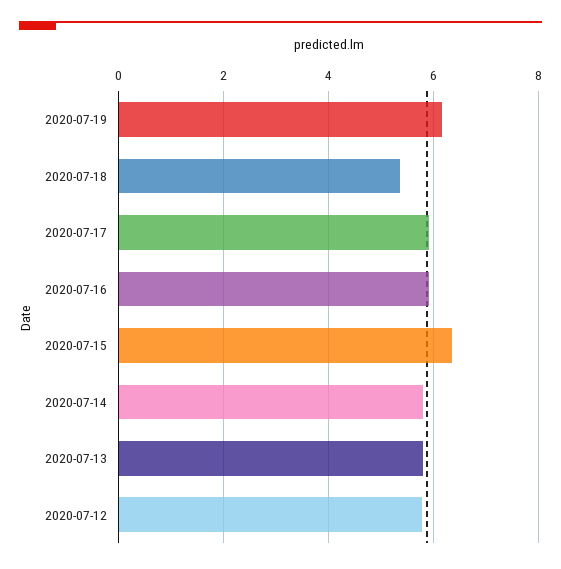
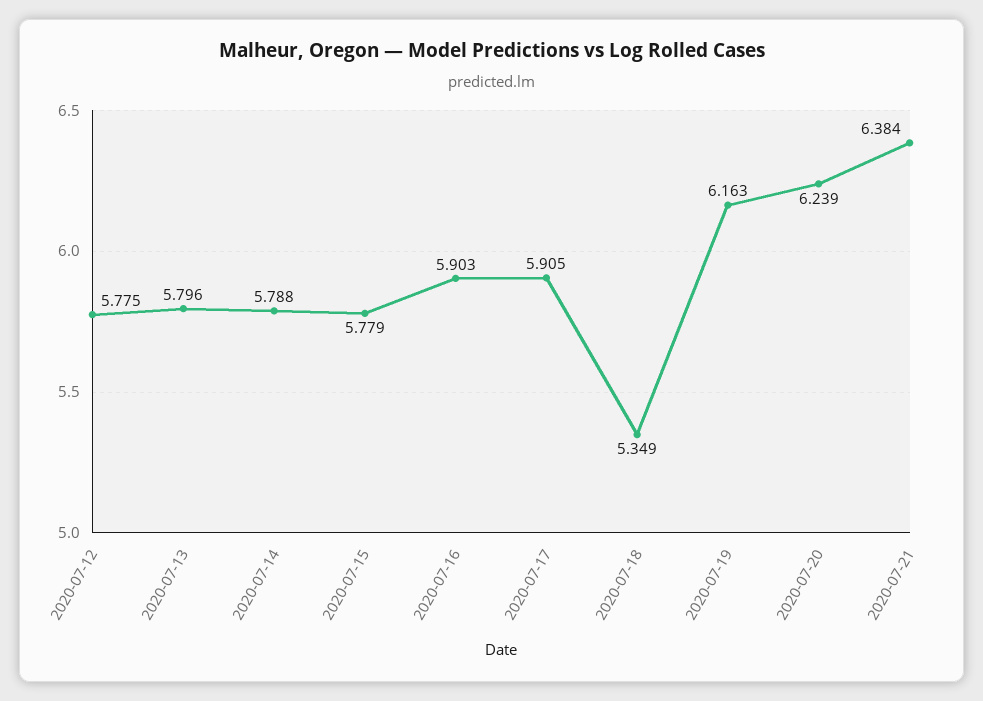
2020-07-15: 6.4 -> 5.779
2020-07-20: none -> 6.239
2020-07-21: none -> 6.384

